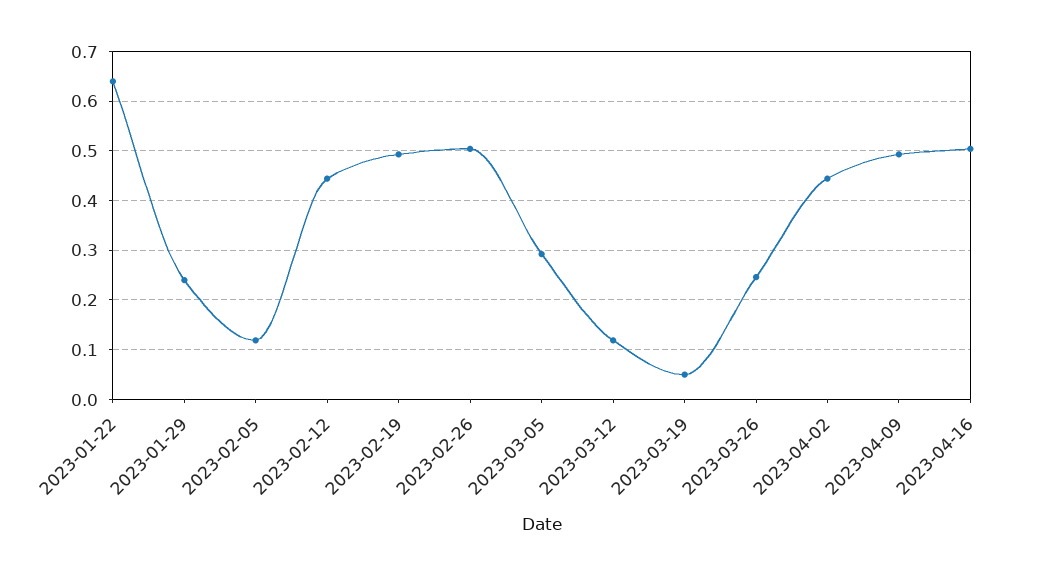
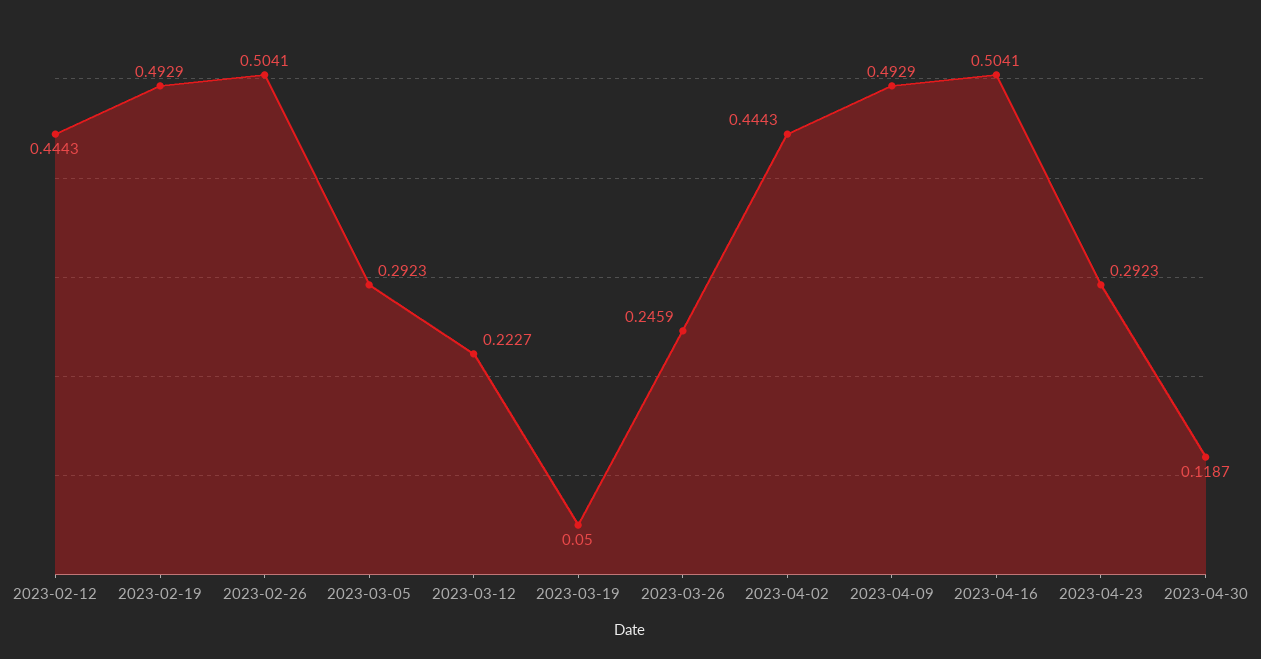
2023-01-22: 0.64 -> none
2023-01-29: 0.24 -> none
2023-02-05: 0.12 -> none
2023-03-12: 0.12 -> 0.2227
2023-04-23: none -> 0.2923
2023-04-30: none -> 0.1187

